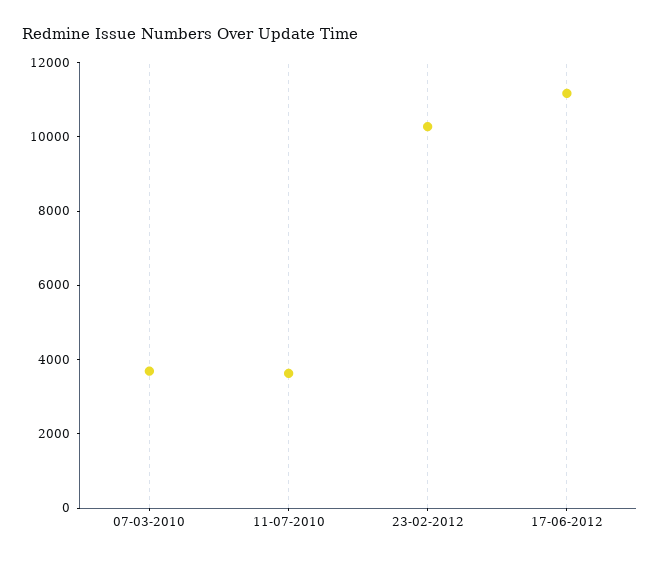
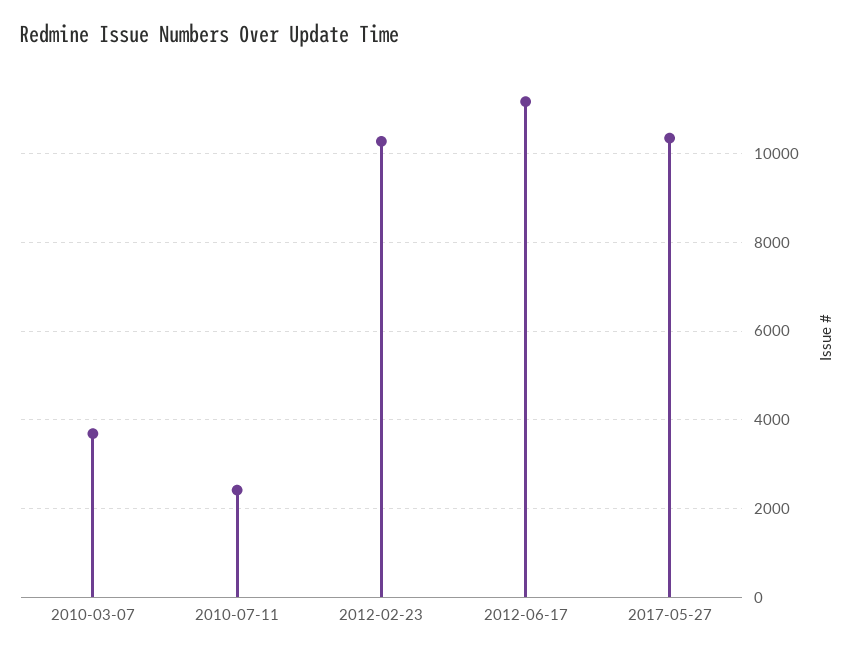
11-07-2010: 3500 -> 2400
2017-05-27: none -> 10400

